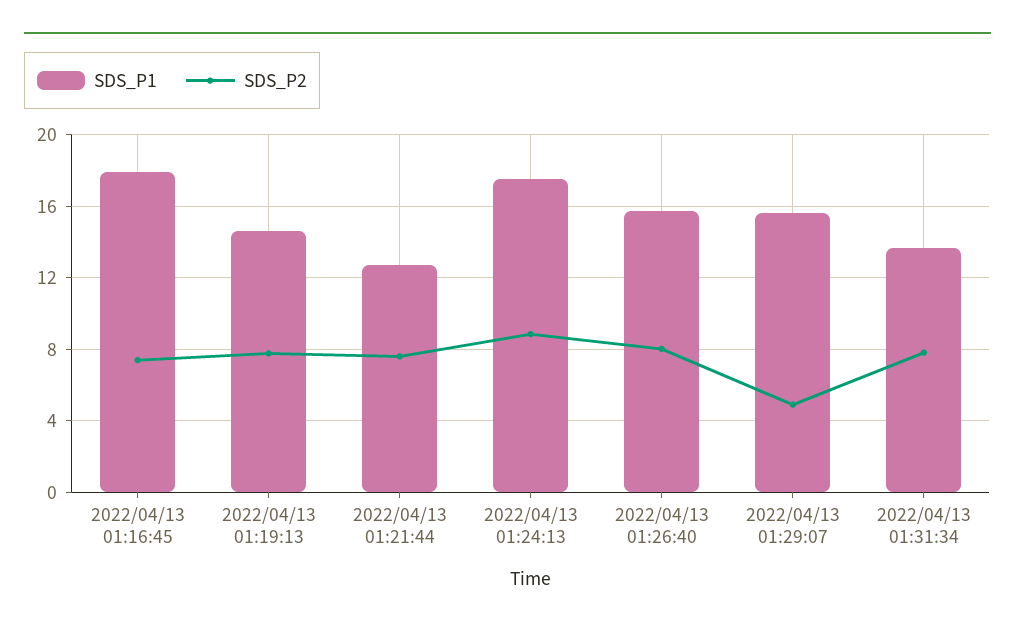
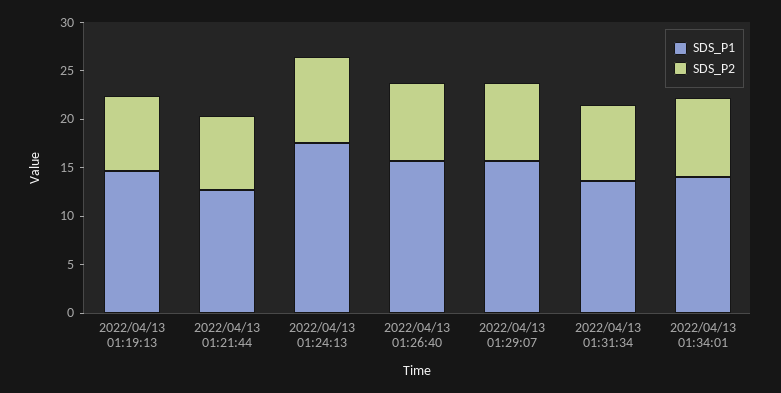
SDS_P1, 2022/04/13 01:16:45: 18 -> none
SDS_P2, 2022/04/13 01:16:45: 7.5 -> none
SDS_P2, 2022/04/13 01:29:07: 5 -> 8
SDS_P1, 2022/04/13 01:34:01: none -> 14
SDS_P2, 2022/04/13 01:34:01: none -> 8

